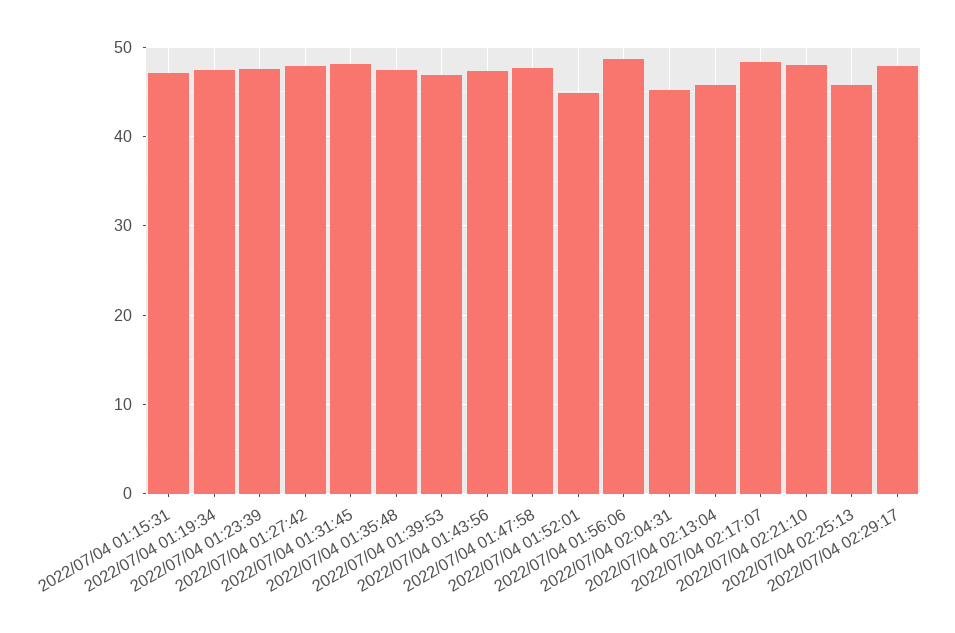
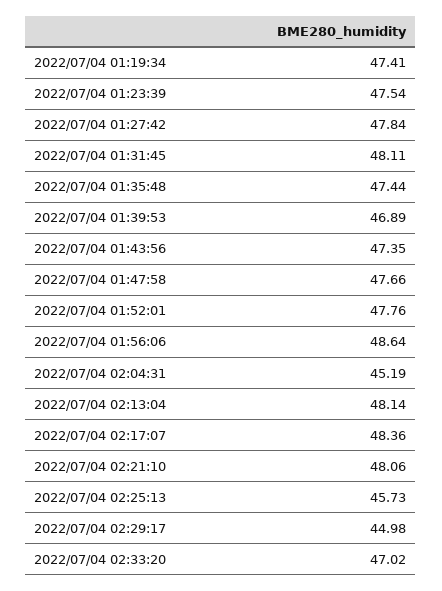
2022/07/04 01:15:31: 47 -> none
2022/07/04 01:52:01: 45 -> 47.76
2022/07/04 02:13:04: 46 -> 48.14
2022/07/04 02:29:17: 48 -> 44.98
2022/07/04 02:33:20: none -> 47.02

